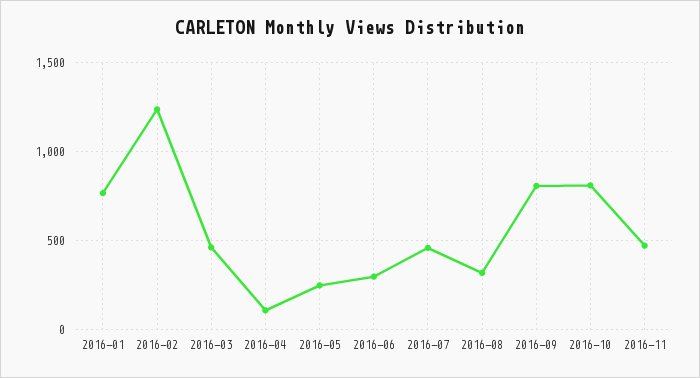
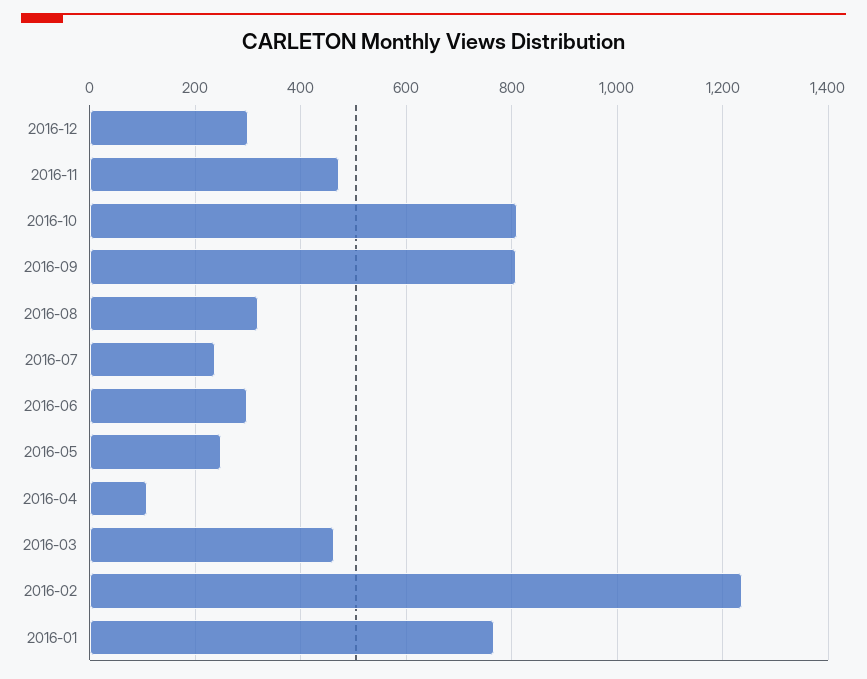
2016-07: 450 -> 240
2016-12: none -> 300

